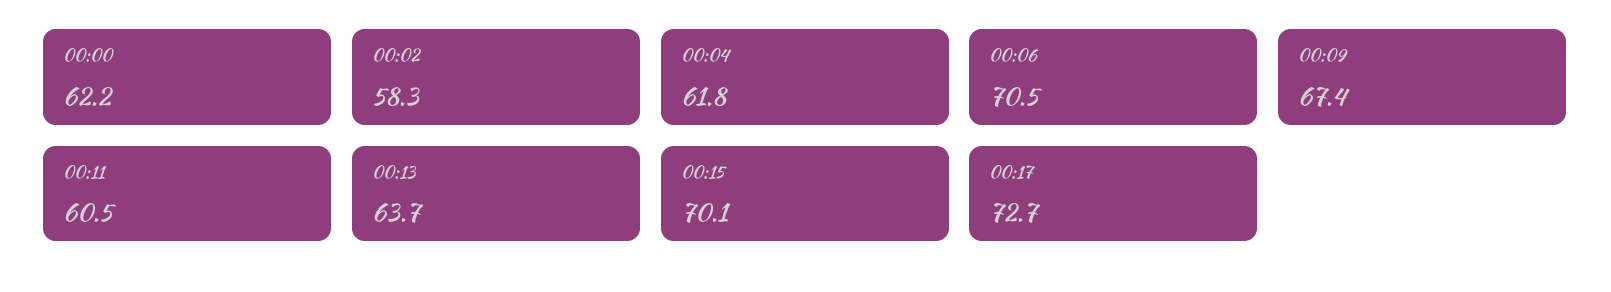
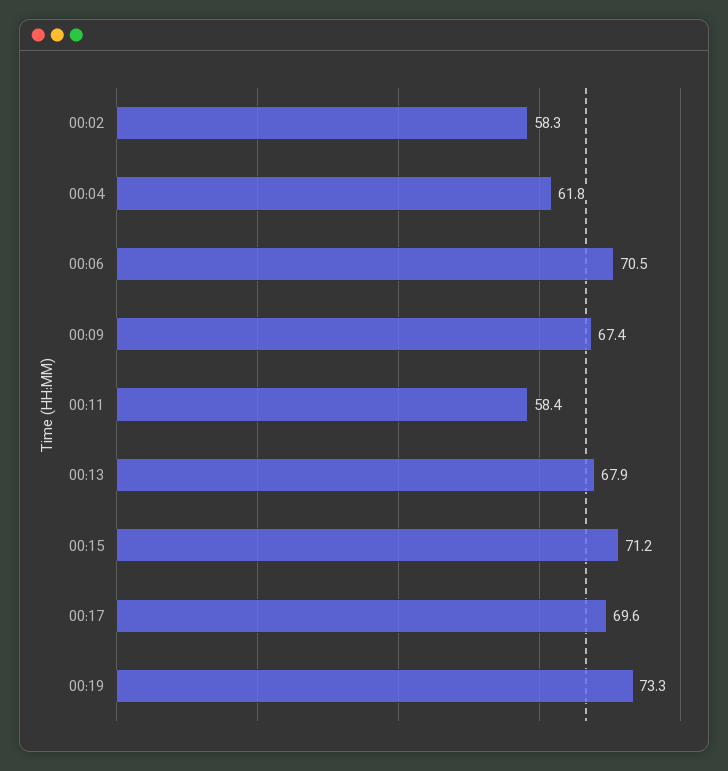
00:00: 62.2 -> none
00:11: 60.5 -> 58.4
00:13: 63.7 -> 67.9
00:15: 70.1 -> 71.2
00:17: 72.7 -> 69.6
00:19: none -> 73.3

